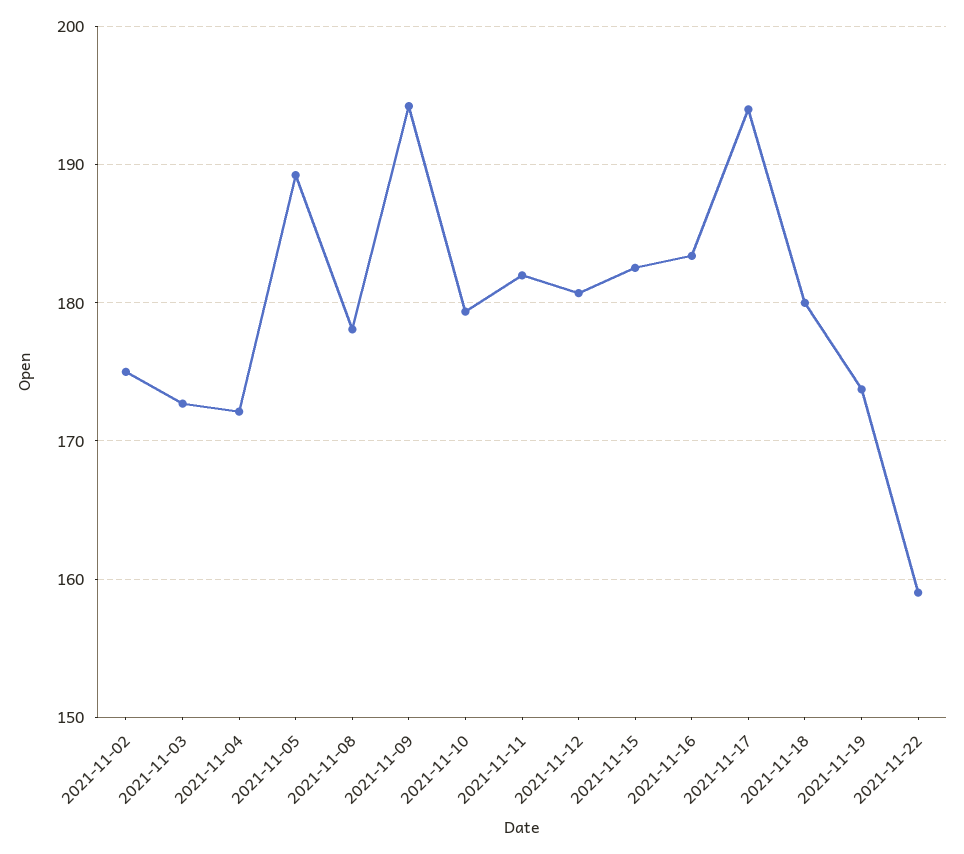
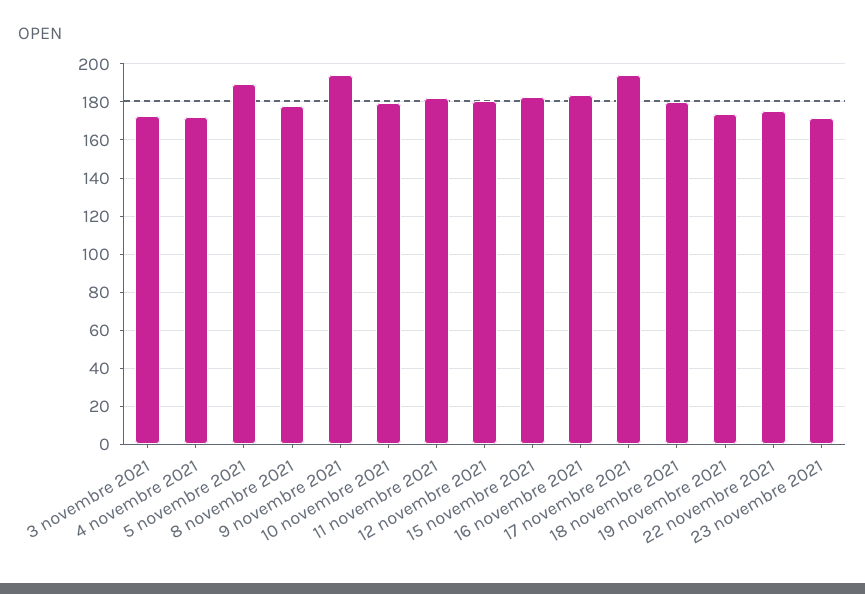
2021-11-02: 175 -> none
2021-11-22: 159 -> 175
23 novembre 2021: none -> 170

